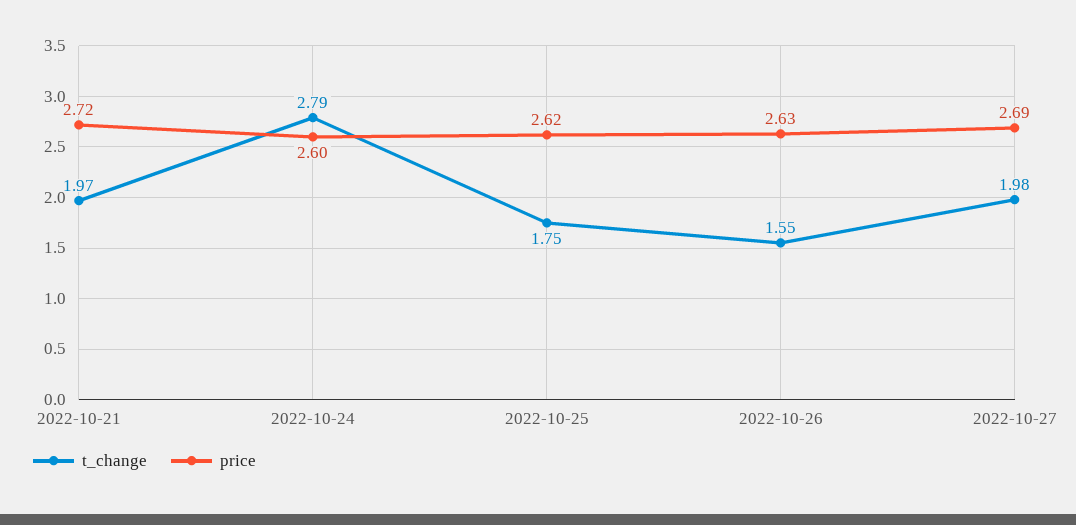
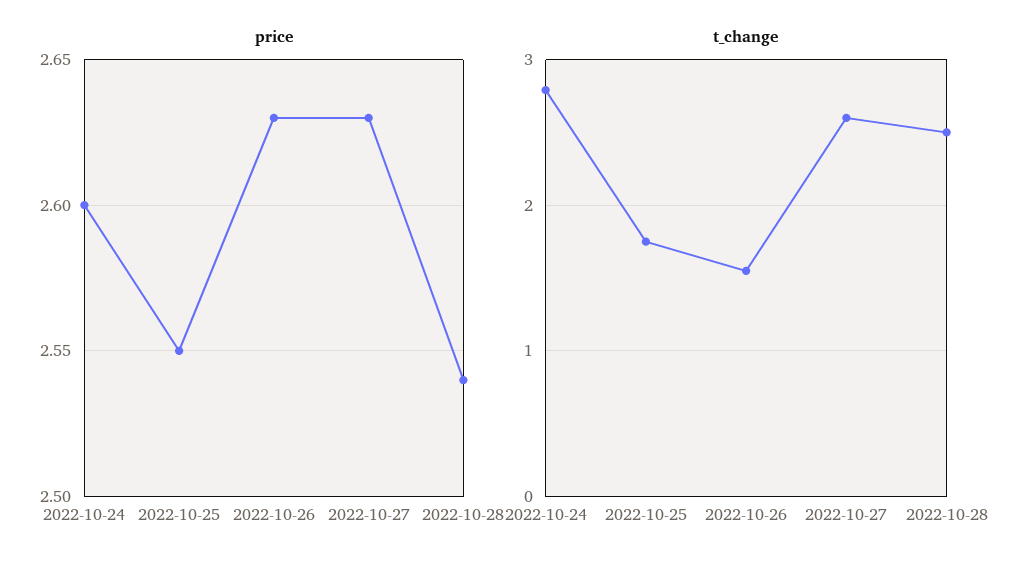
t_change, 2022-10-21: 1.97 -> none
price, 2022-10-21: 2.72 -> none
price, 2022-10-25: 2.62 -> 2.55
t_change, 2022-10-27: 1.98 -> 2.6
price, 2022-10-27: 2.69 -> 2.63
price, 2022-10-28: none -> 2.54
t_change, 2022-10-28: none -> 2.5

